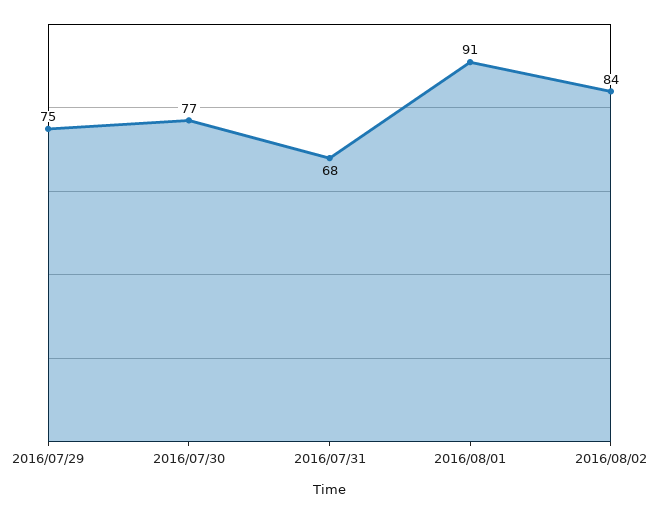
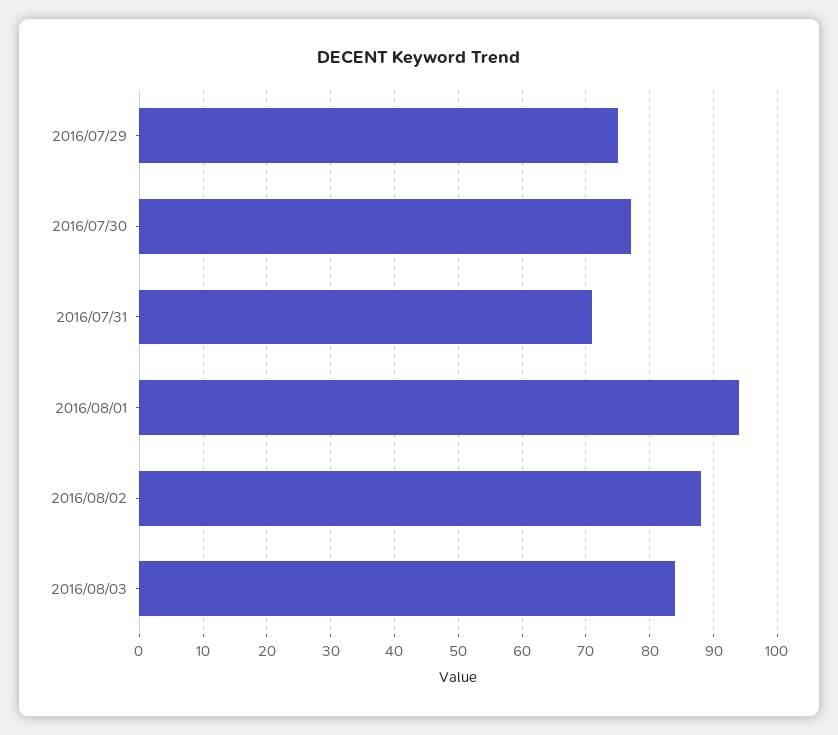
2016/07/31: 68 -> 71
2016/08/01: 91 -> 94
2016/08/02: 84 -> 88
2016/08/03: none -> 84

